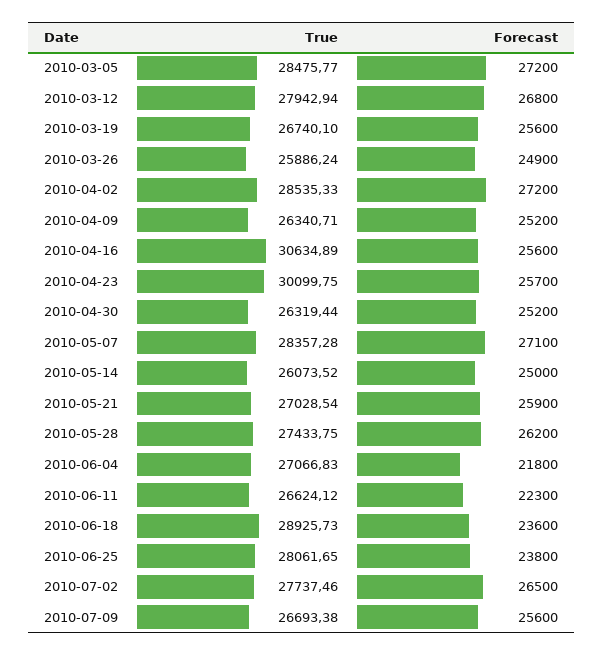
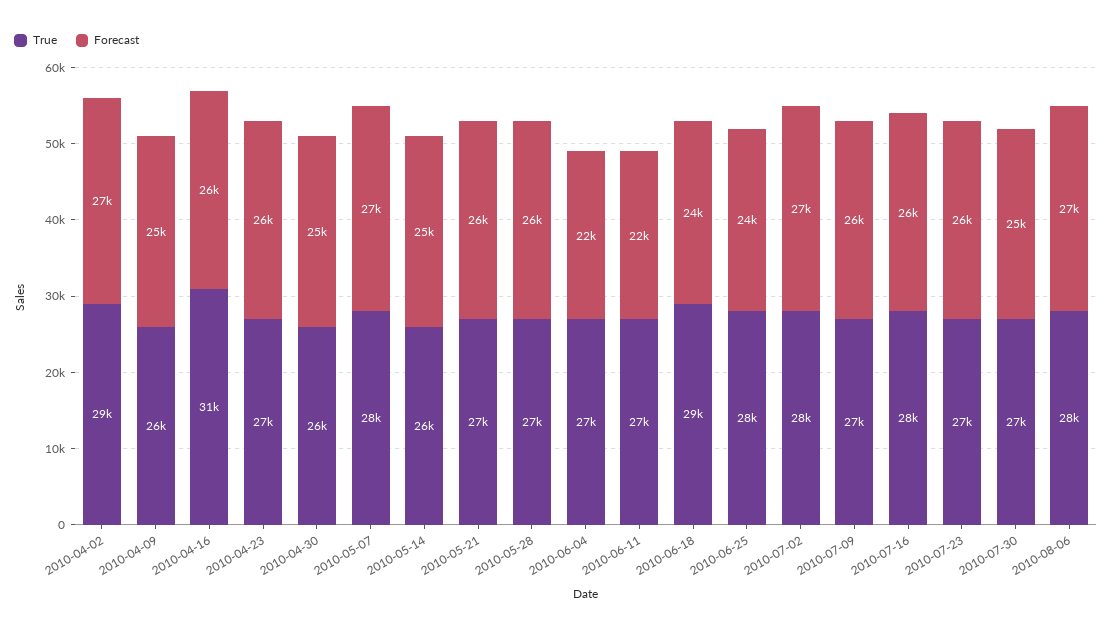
True, 2010-03-05: 28475.77 -> none
Forecast, 2010-03-05: 27200 -> none
True, 2010-03-12: 27942.94 -> none
Forecast, 2010-03-12: 26800 -> none
True, 2010-03-19: 26740.1 -> none
Forecast, 2010-03-19: 25600 -> none
True, 2010-03-26: 25886.24 -> none
Forecast, 2010-03-26: 24900 -> none
True, 2010-04-23: 30099.75 -> 27000
True, 2010-07-16: none -> 28000
Forecast, 2010-07-16: none -> 26000
True, 2010-07-23: none -> 27000
Forecast, 2010-07-23: none -> 26000
True, 2010-07-30: none -> 27000
Forecast, 2010-07-30: none -> 25000
True, 2010-08-06: none -> 28000
Forecast, 2010-08-06: none -> 27000

